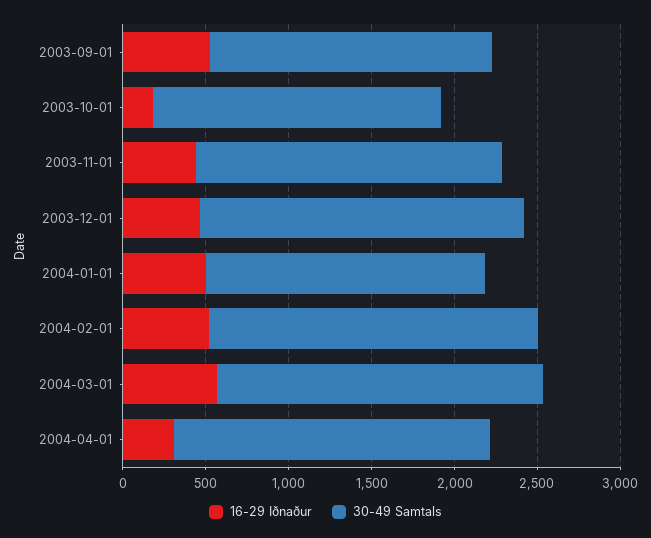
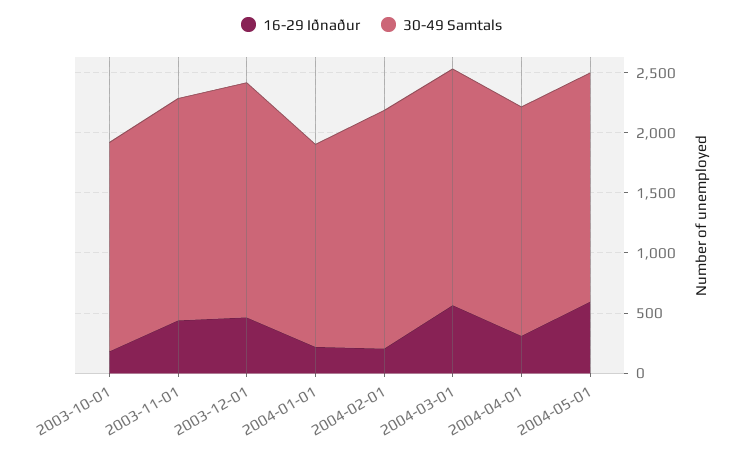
16-29 Iðnaður, 2003-09-01: 500 -> none
30-49 Samtals, 2003-09-01: 1700 -> none
16-29 Iðnaður, 2004-01-01: 500 -> 200
16-29 Iðnaður, 2004-02-01: 500 -> 200
16-29 Iðnaður, 2004-05-01: none -> 600
30-49 Samtals, 2004-05-01: none -> 1900

